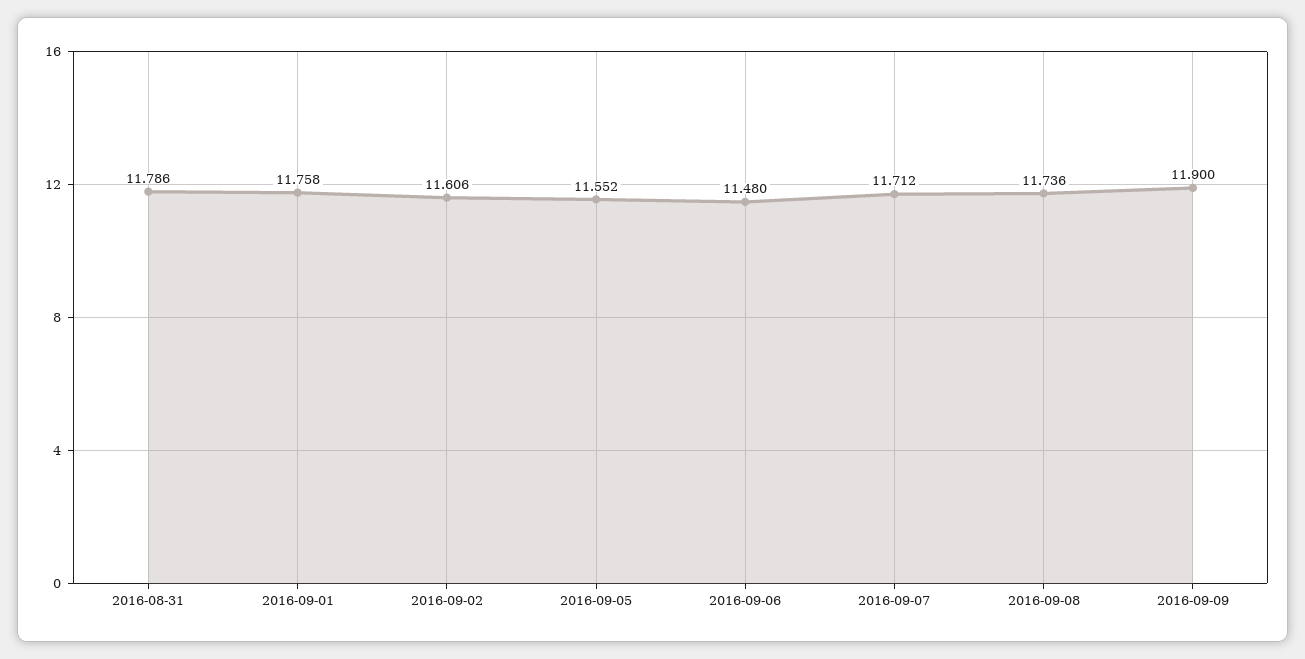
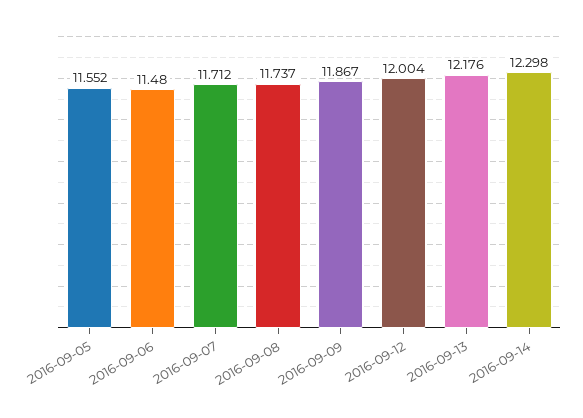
2016-08-31: 11.786 -> none
2016-09-01: 11.758 -> none
2016-09-02: 11.606 -> none
2016-09-08: 11.736 -> 11.737
2016-09-09: 11.9 -> 11.867
2016-09-12: none -> 12.004
2016-09-13: none -> 12.176
2016-09-14: none -> 12.298

